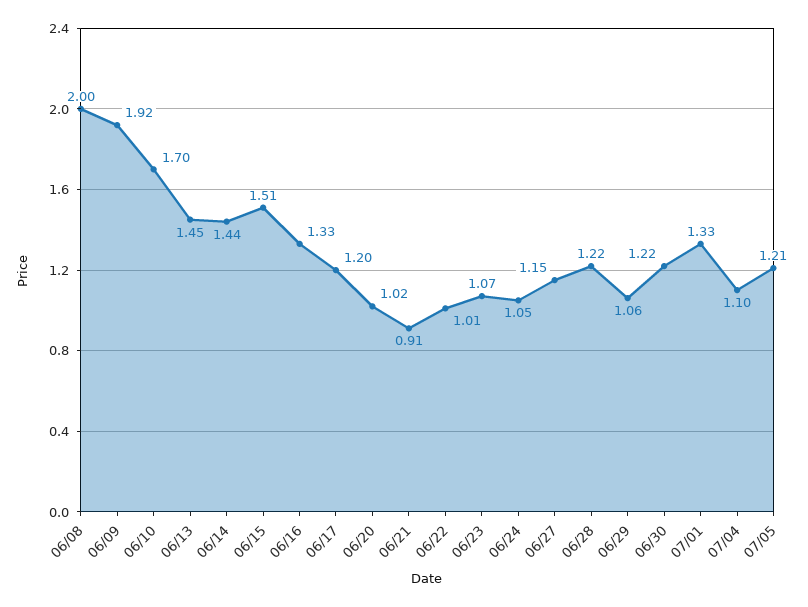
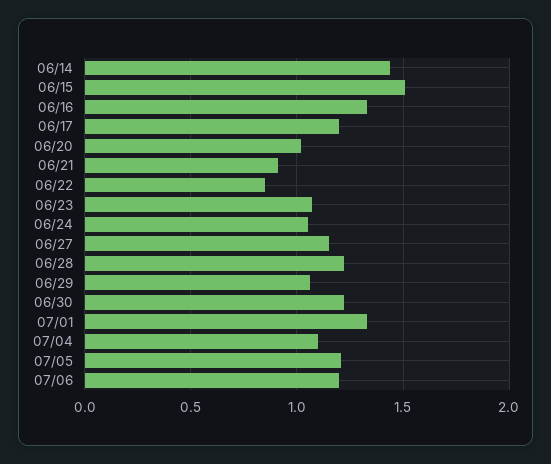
06/08: 2 -> none
06/09: 1.92 -> none
06/10: 1.7 -> none
06/13: 1.45 -> none
06/22: 1.01 -> 0.85
07/06: none -> 1.2

